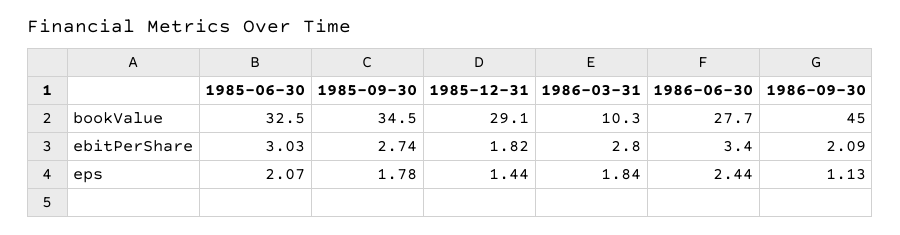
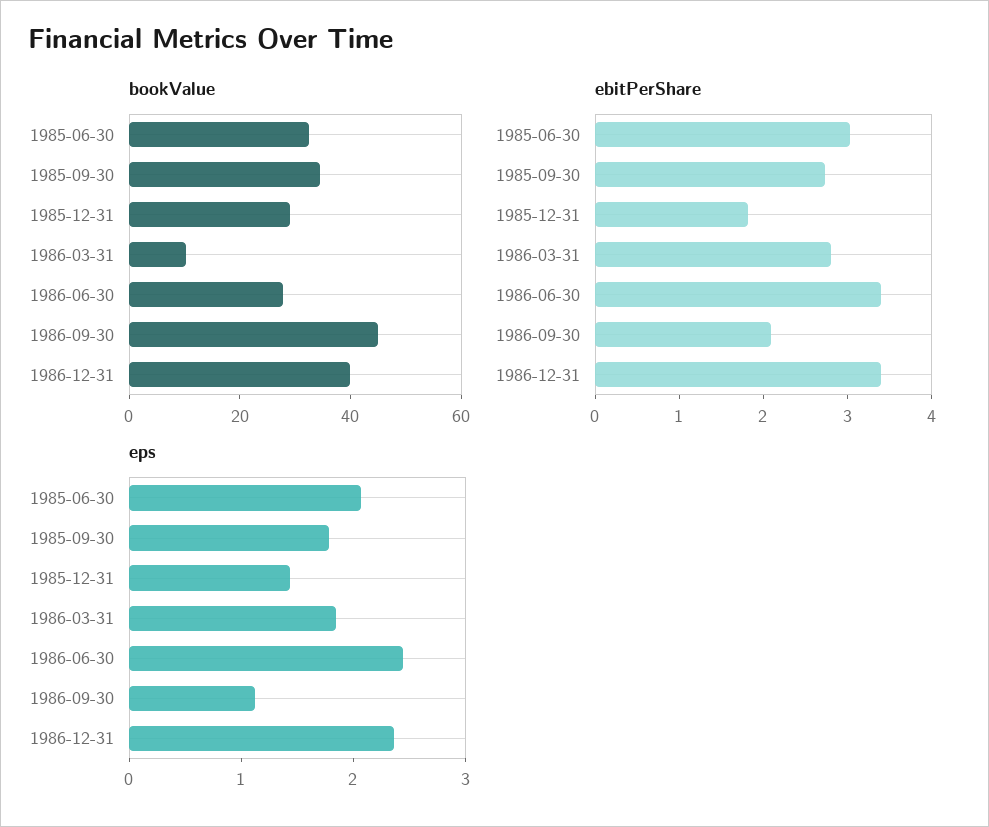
bookValue, 1986-12-31: none -> 40
ebitPerShare, 1986-12-31: none -> 3.4
eps, 1986-12-31: none -> 2.4

